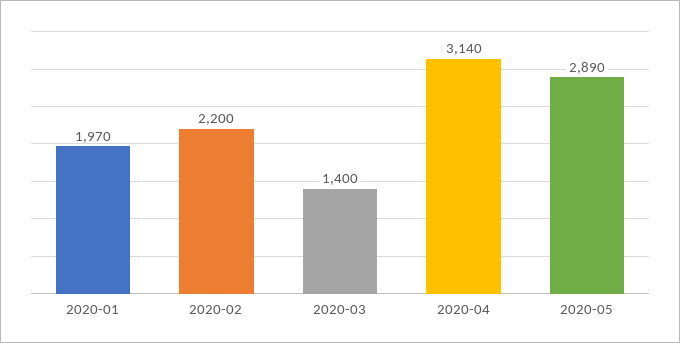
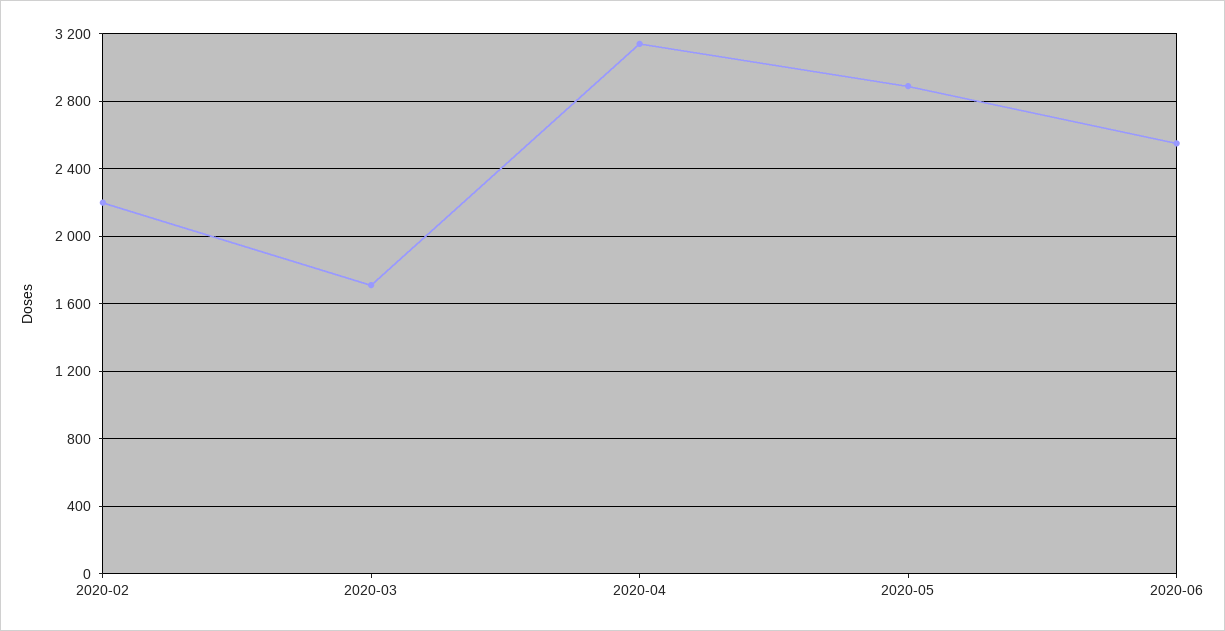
2020-01: 1970 -> none
2020-03: 1400 -> 1700
2020-06: none -> 2550

